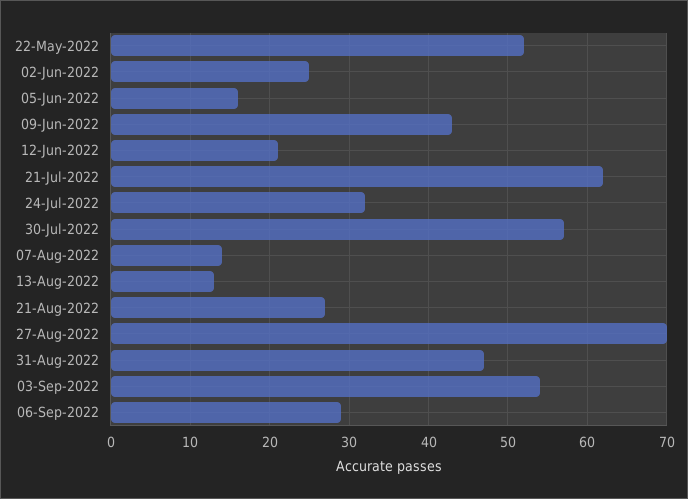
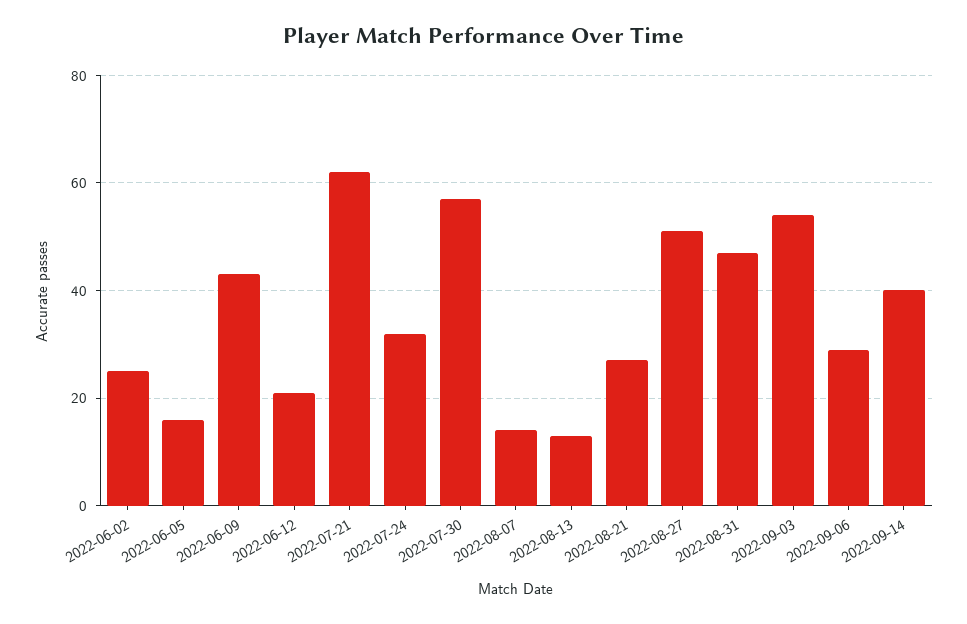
22-May-2022: 52 -> none
27-Aug-2022: 70 -> 50
2022-09-14: none -> 40

